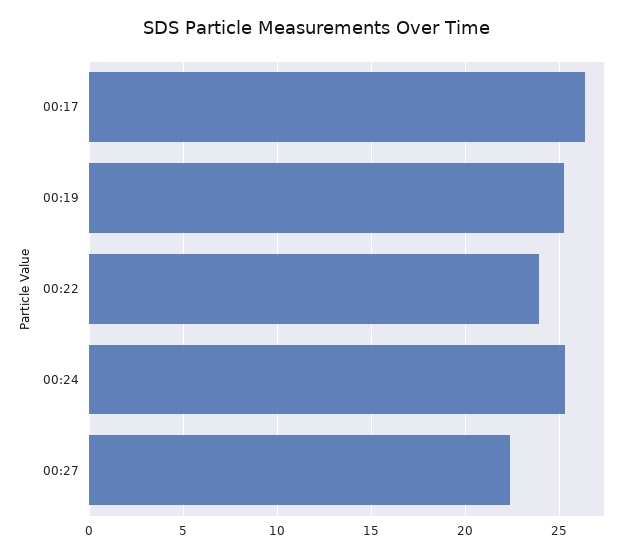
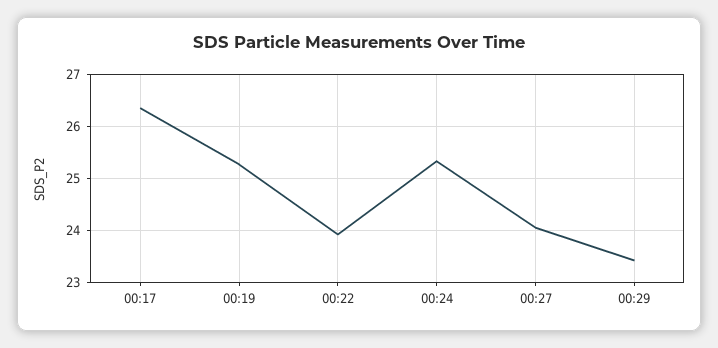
00:27: 22.5 -> 24
00:29: none -> 23.4

